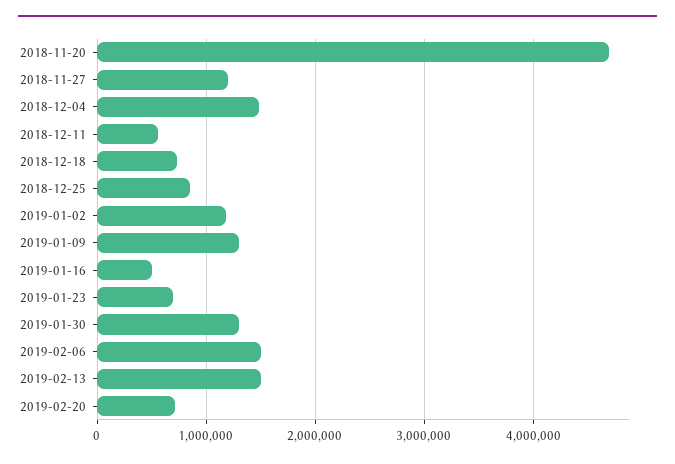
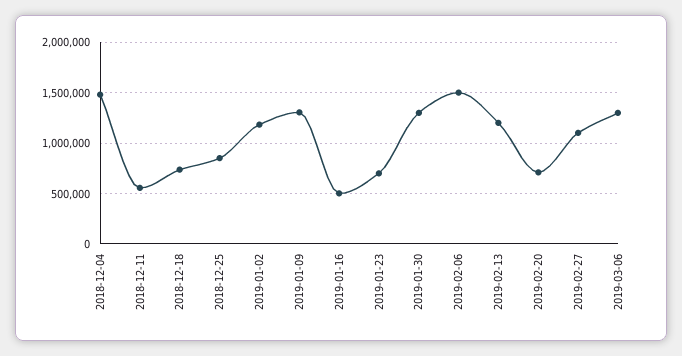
2018-11-20: 4700000 -> none
2018-11-27: 1200000 -> none
2019-02-13: 1500000 -> 1200000
2019-02-27: none -> 1100000
2019-03-06: none -> 1300000

